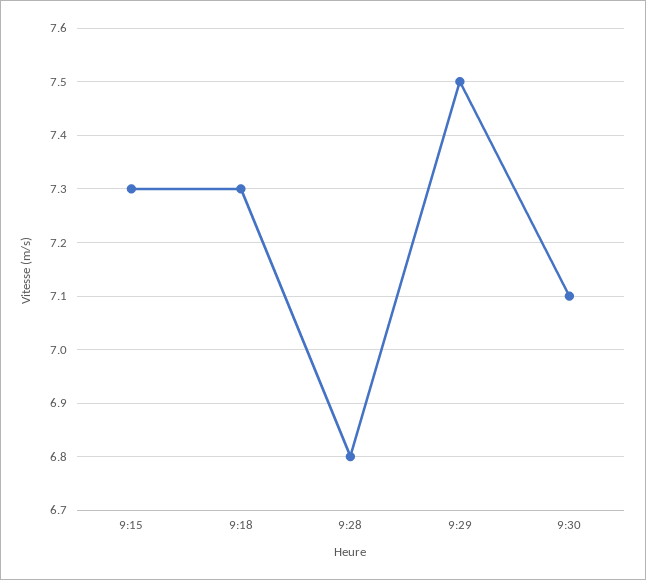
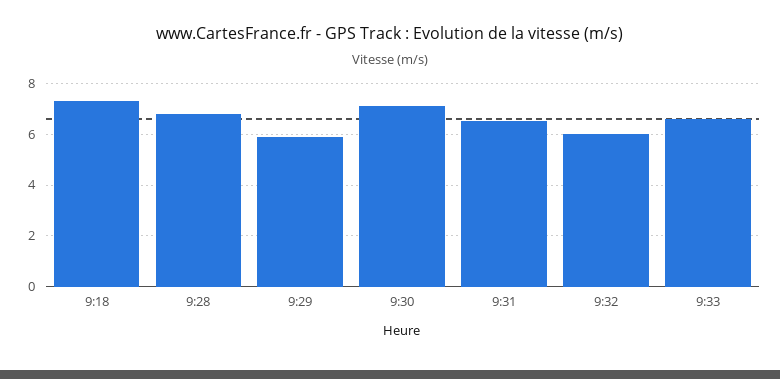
9:15: 7.3 -> none
9:29: 7.5 -> 6
9:31: none -> 6.5
9:32: none -> 6
9:33: none -> 6.5

